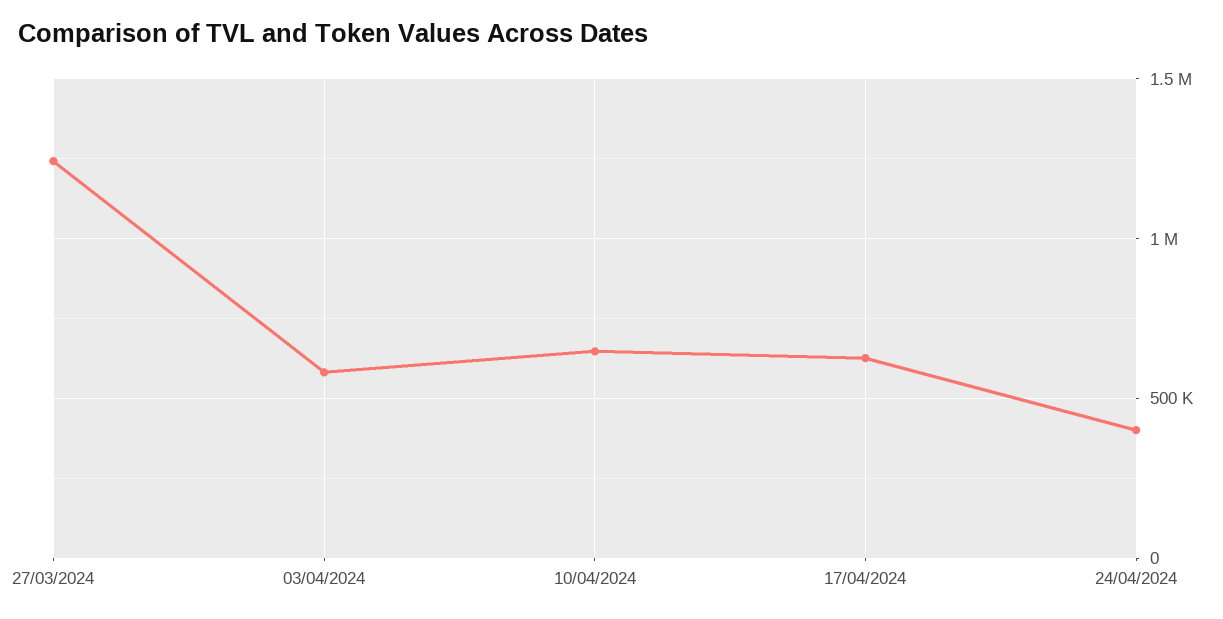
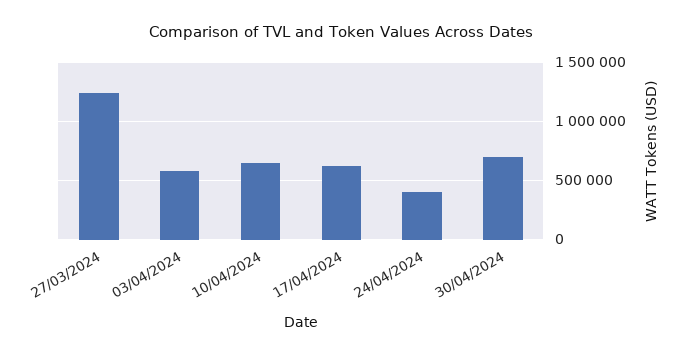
30/04/2024: none -> 700000

